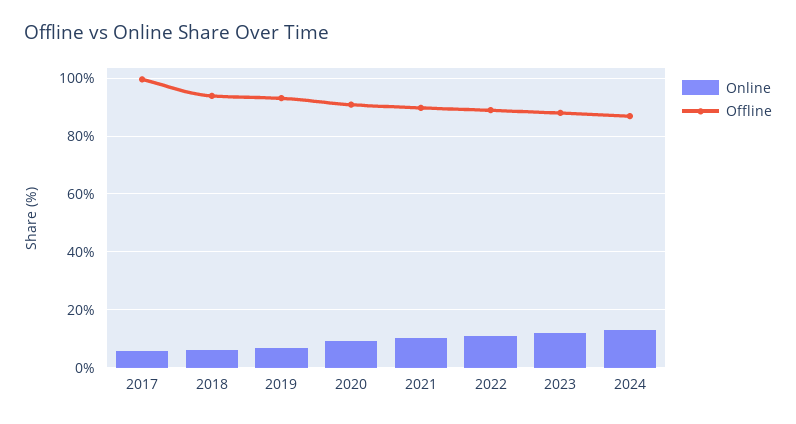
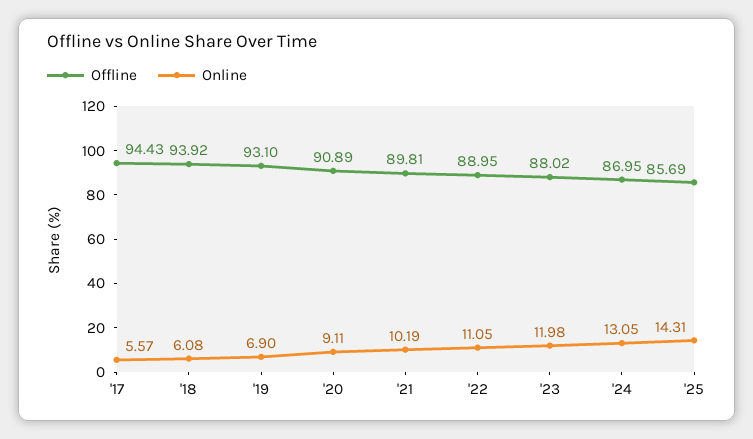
Offline, 2017: 100 -> 94.43
Offline, '25: none -> 85.69
Online, '25: none -> 14.31

